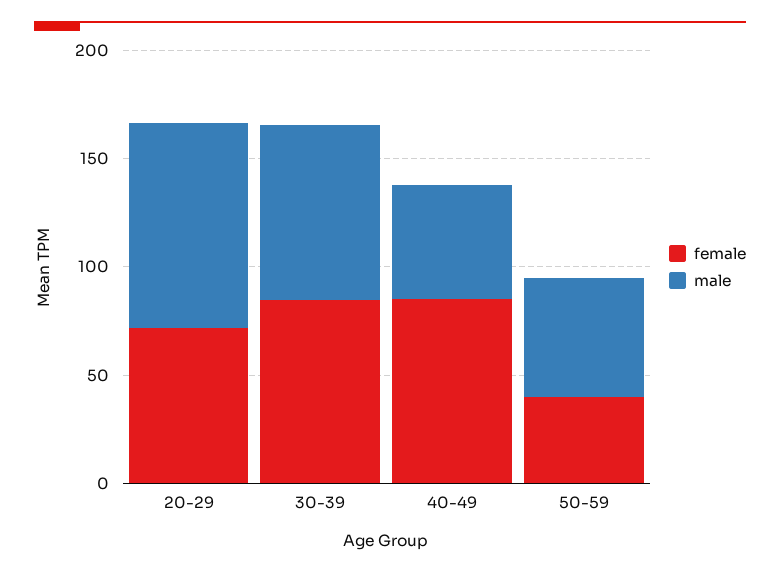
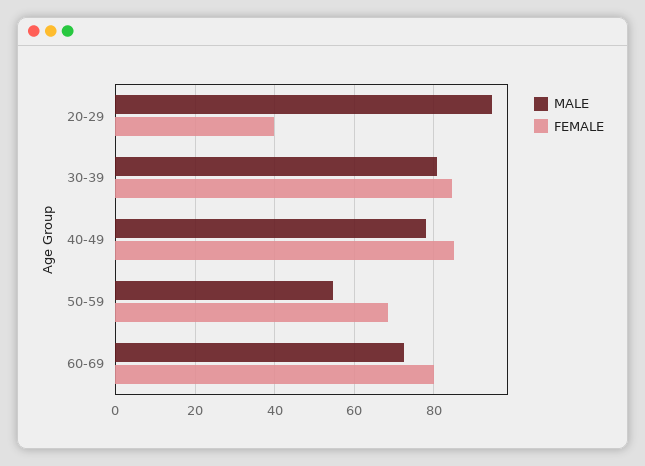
female, 20-29: 70 -> 40
male, 40-49: 50 -> 78
female, 50-59: 40 -> 68
male, 60-69: none -> 72
female, 60-69: none -> 80

